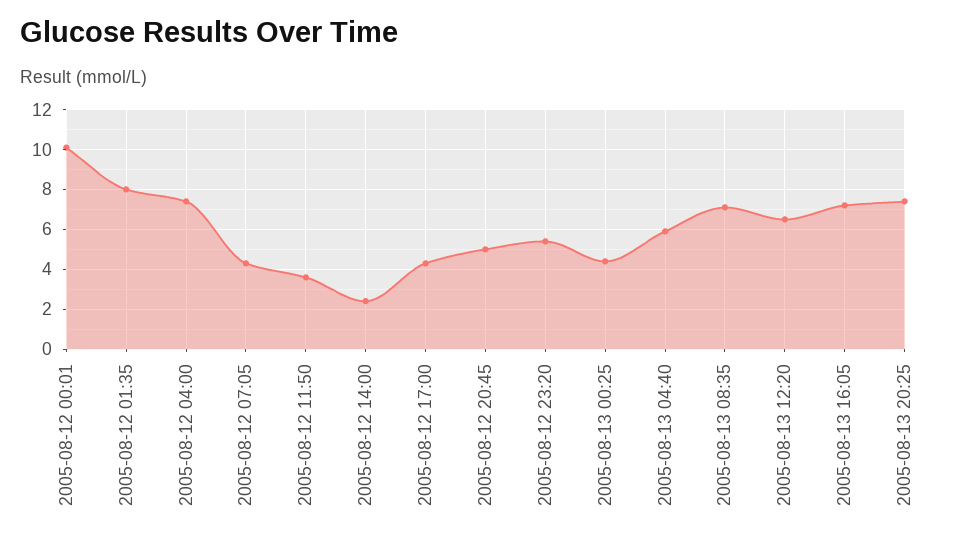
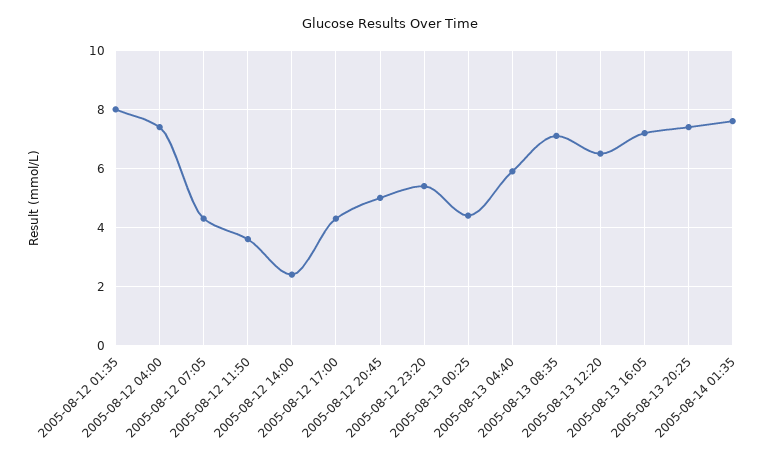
2005-08-12 00:01: 10 -> none
2005-08-14 01:35: none -> 7.5

